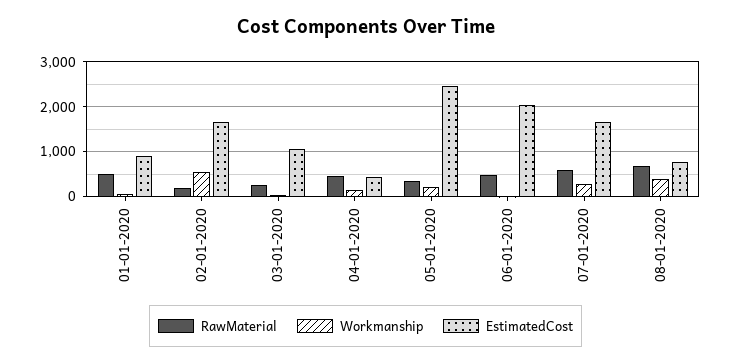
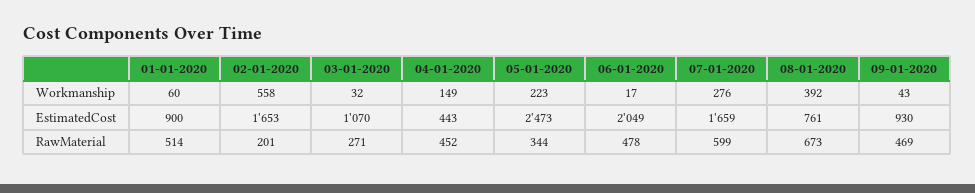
Workmanship, 09-01-2020: none -> 43
EstimatedCost, 09-01-2020: none -> 930
RawMaterial, 09-01-2020: none -> 469

